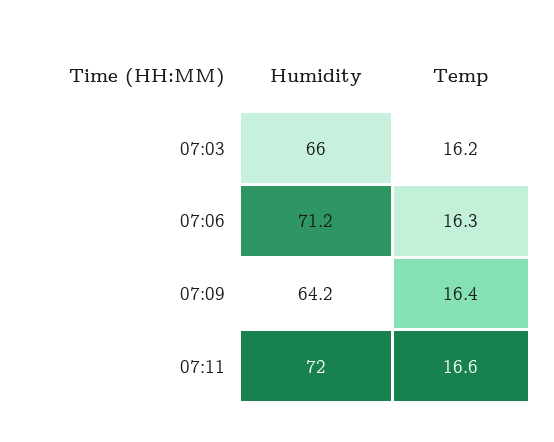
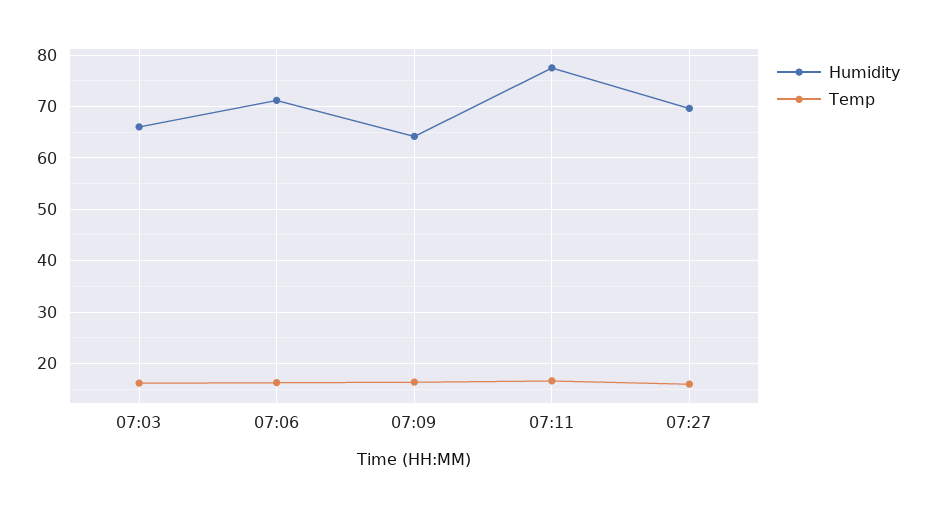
Humidity, 07:11: 72 -> 78
Humidity, 07:27: none -> 70
Temp, 07:27: none -> 16

